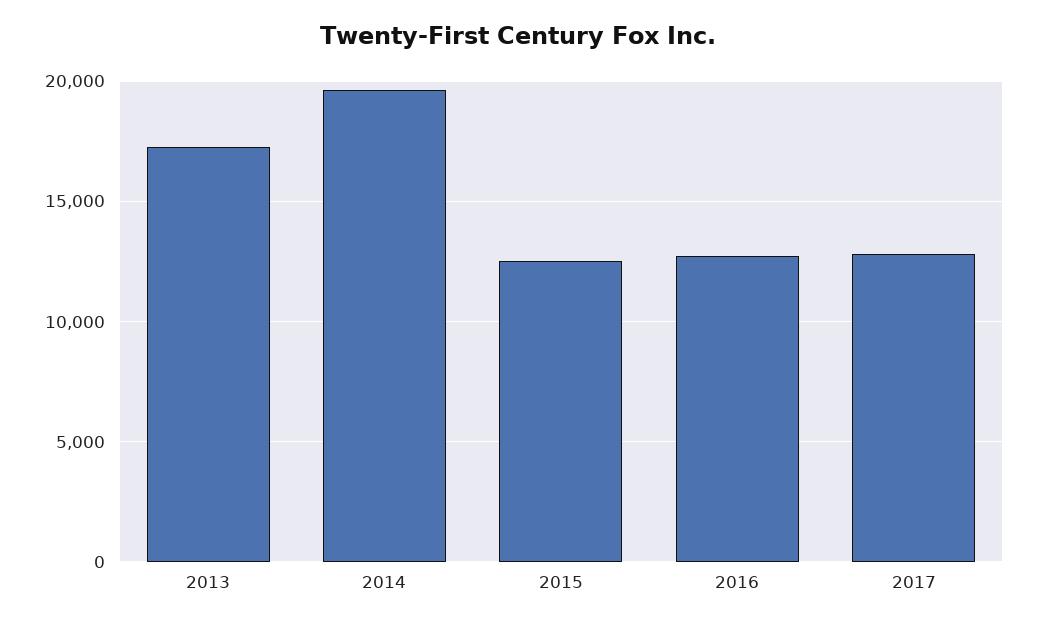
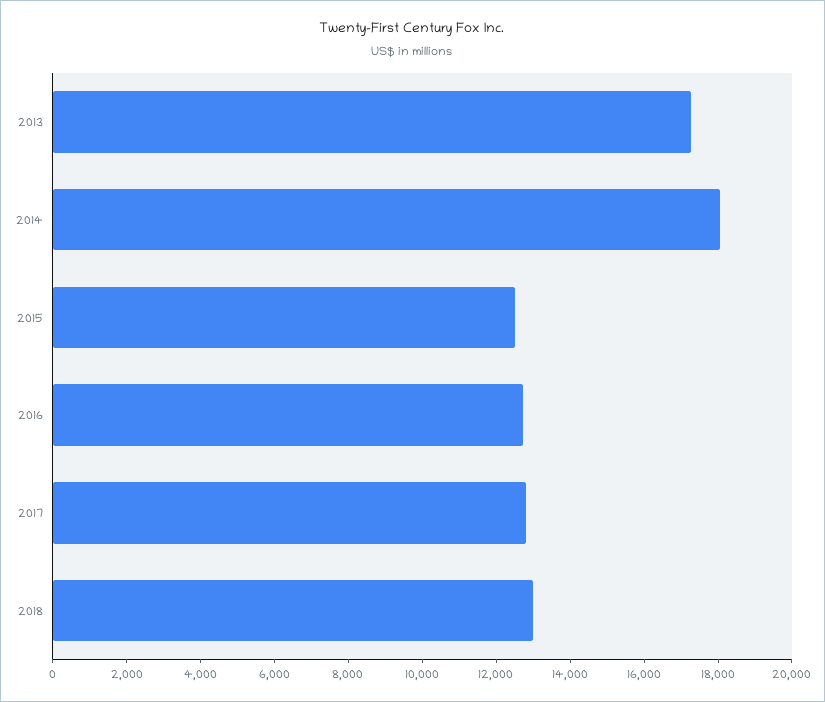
2014: 19500 -> 18000
2018: none -> 13000

